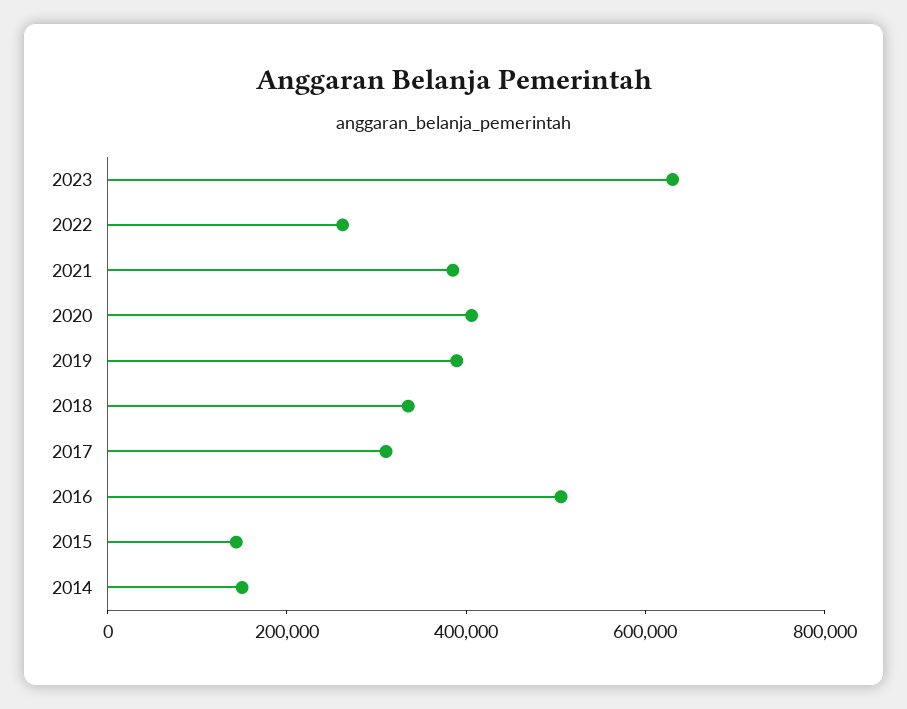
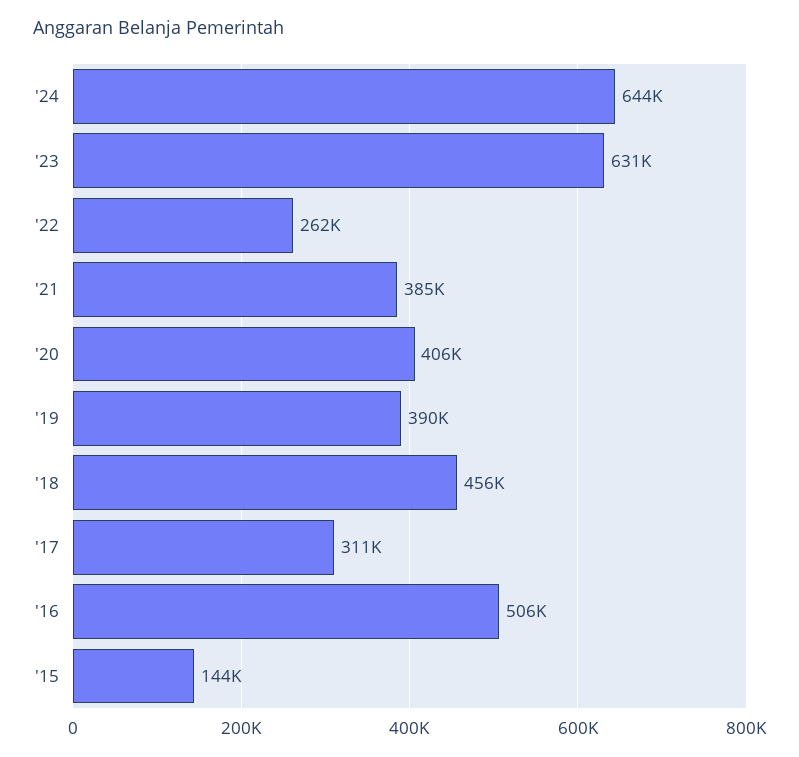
2018: 350000 -> 456000
2014: 150000 -> none
'24: none -> 644000

